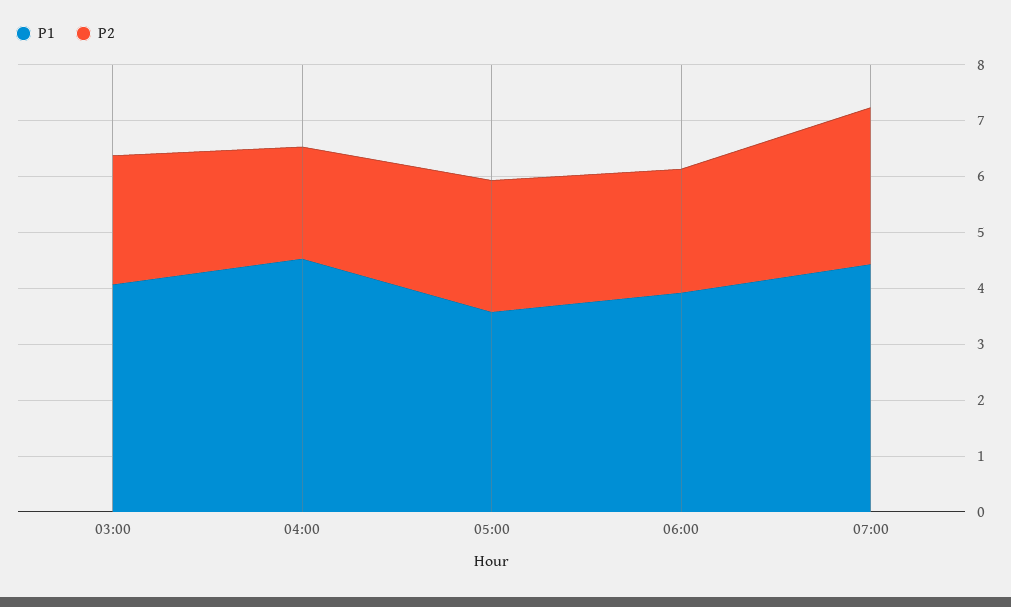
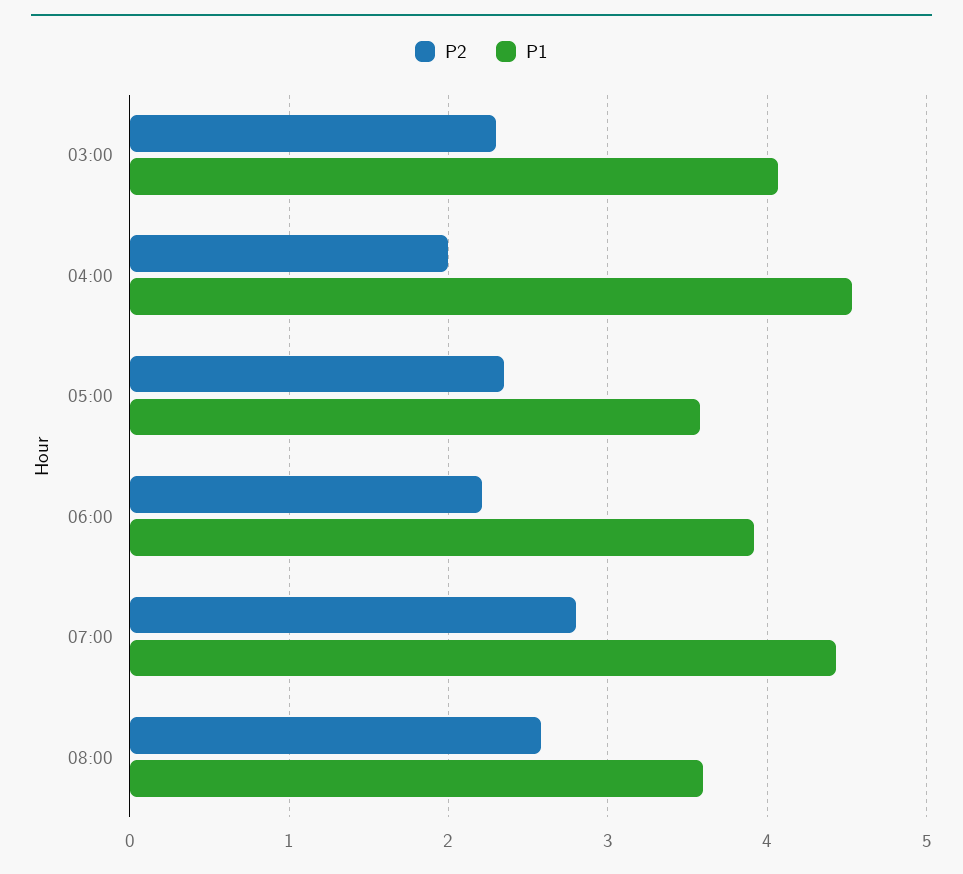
P2, 08:00: none -> 2.6
P1, 08:00: none -> 3.6

